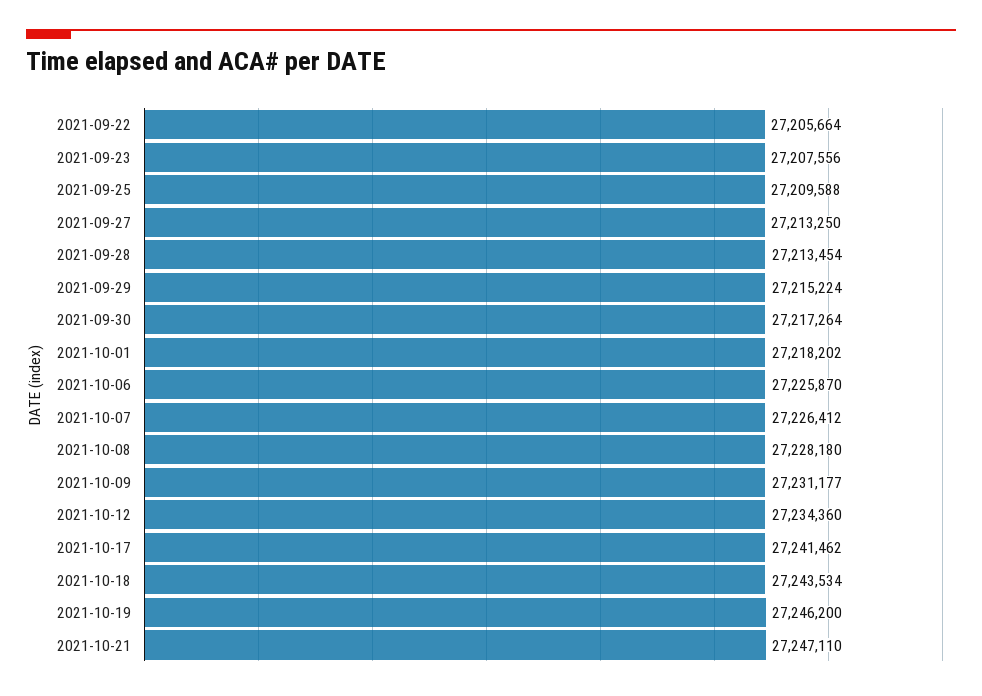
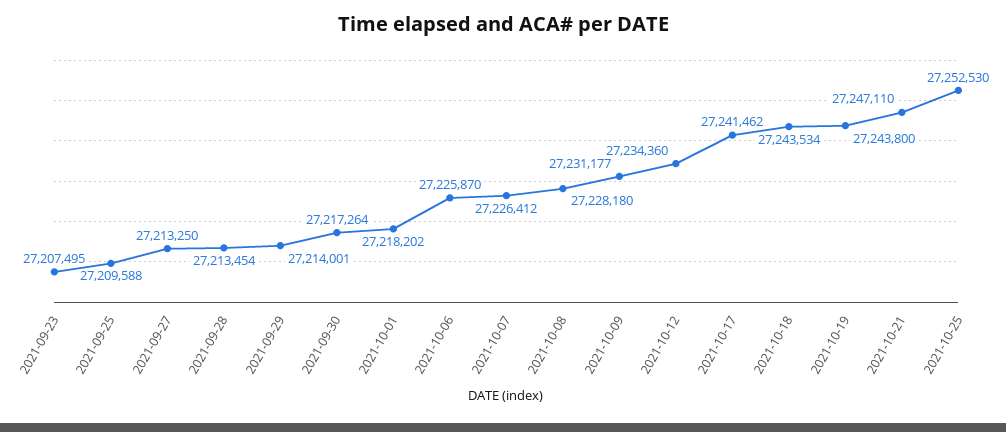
2021-09-22: 27205664 -> none
2021-09-23: 27207556 -> 27207495
2021-09-29: 27215224 -> 27214001
2021-10-19: 27246200 -> 27243800
2021-10-25: none -> 27252530

